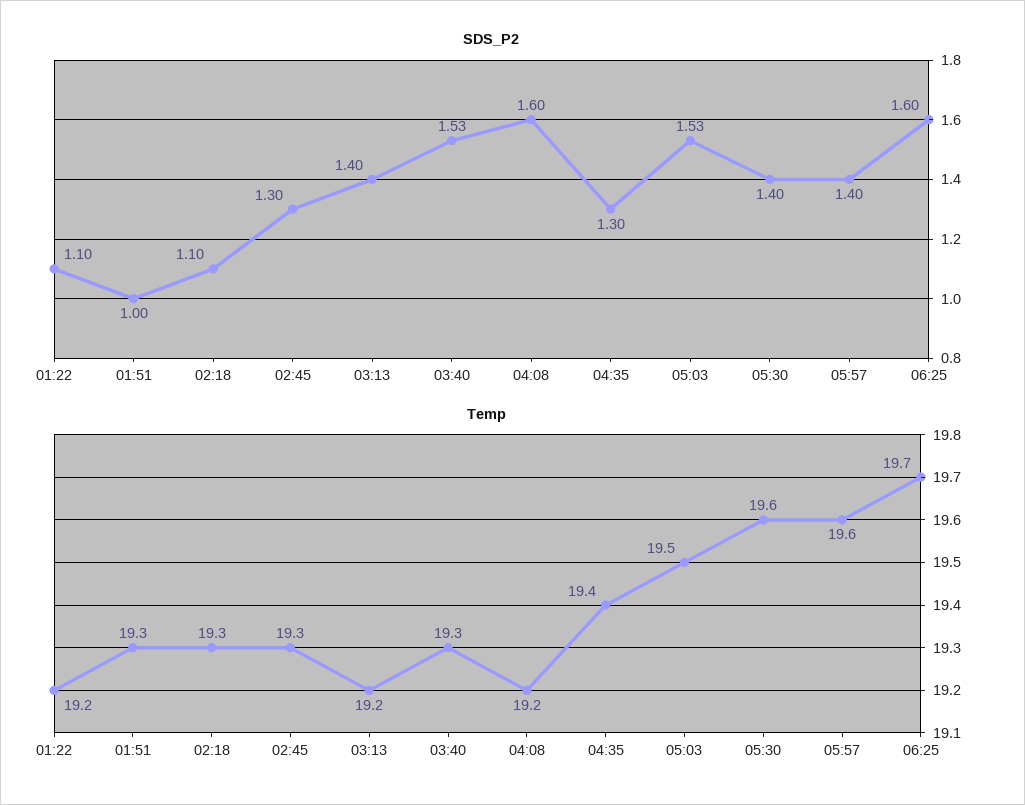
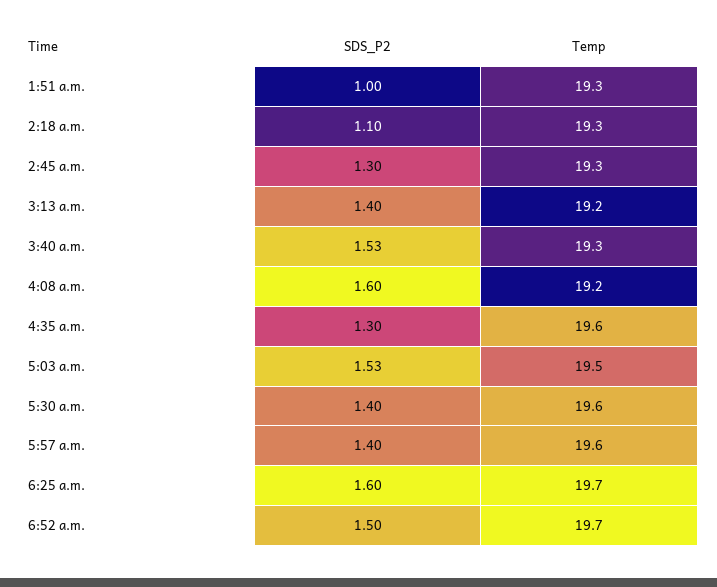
SDS_P2, 01:22: 1.1 -> none
Temp, 01:22: 19.2 -> none
Temp, 04:35: 19.4 -> 19.6
SDS_P2, 6:52 a.m.: none -> 1.5
Temp, 6:52 a.m.: none -> 19.7

